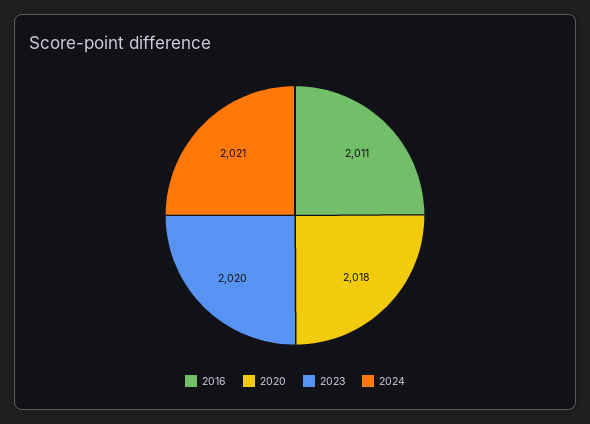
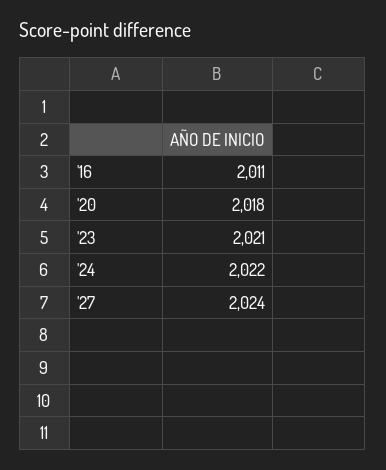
2023: 2020 -> 2021
2024: 2021 -> 2022
'27: none -> 2024

